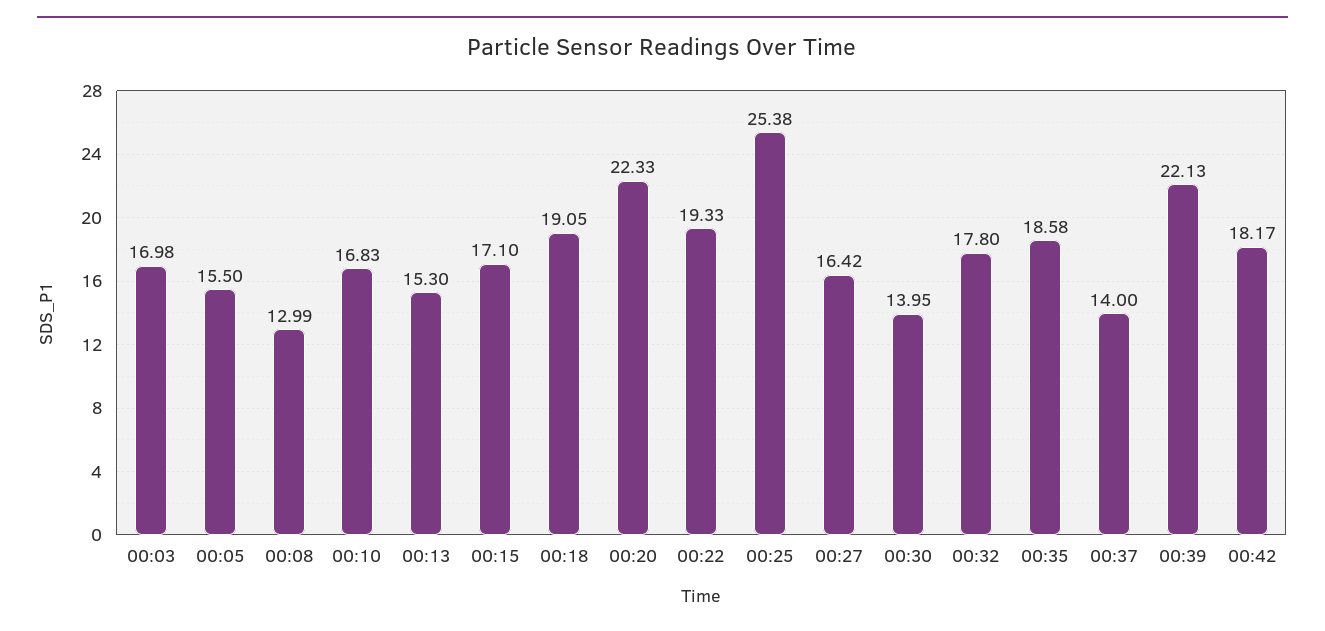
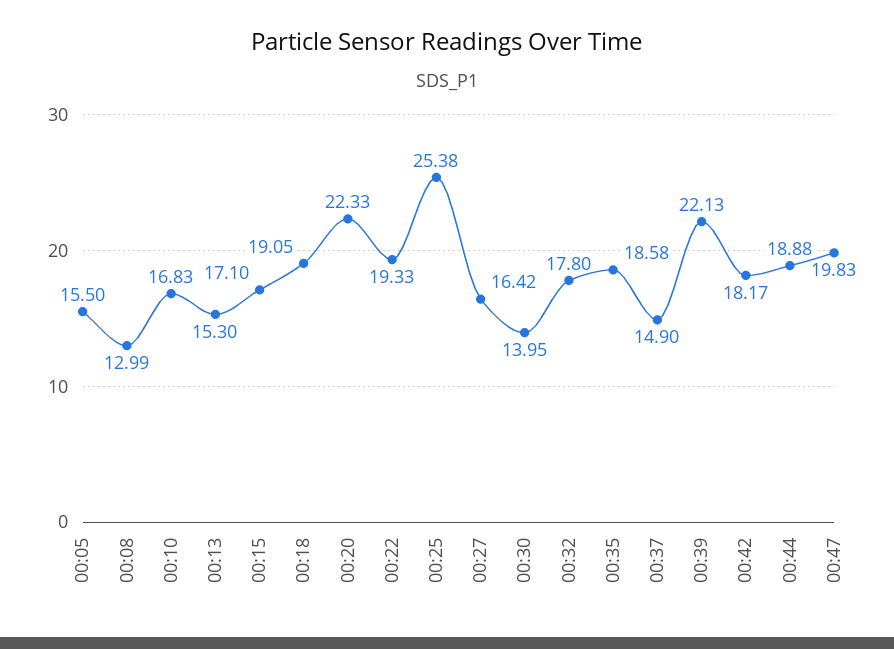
00:03: 16.98 -> none
00:37: 14 -> 14.9
00:44: none -> 18.88
00:47: none -> 19.83

